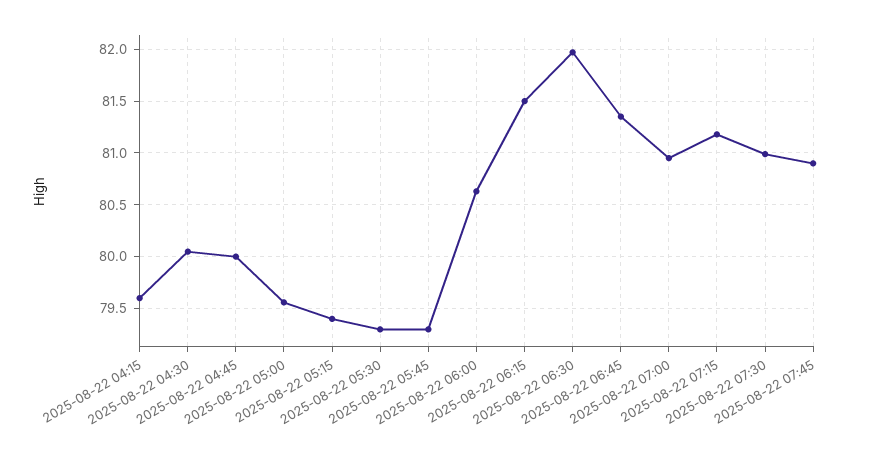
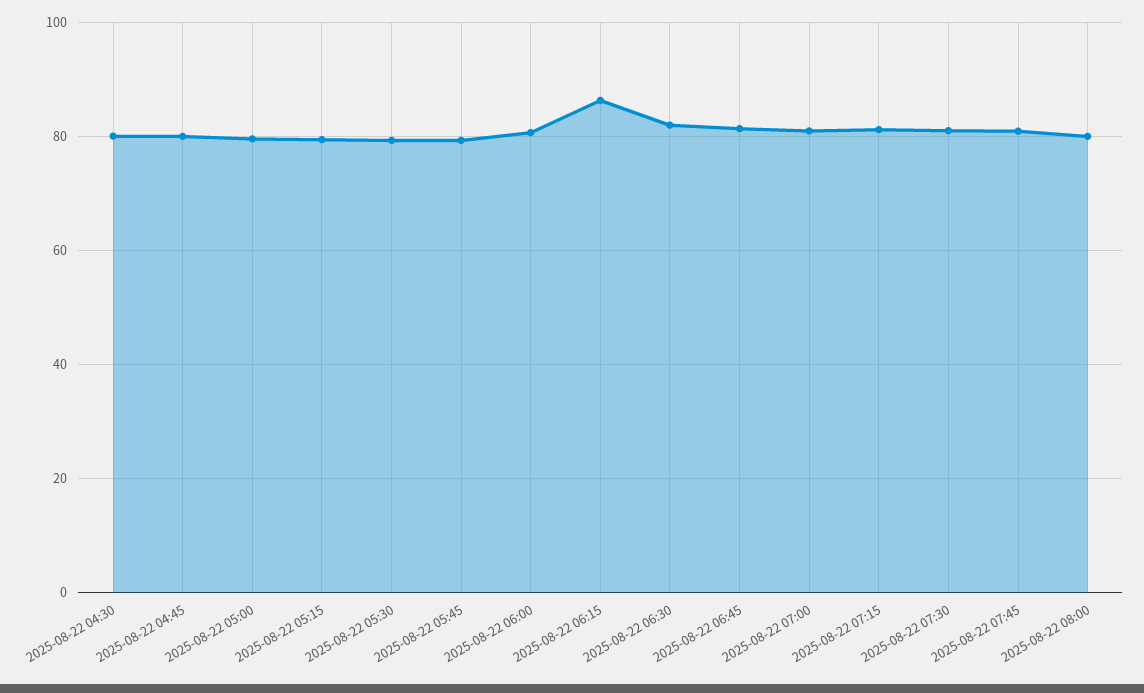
2025-08-22 04:15: 79.6 -> none
2025-08-22 06:15: 81.5 -> 86
2025-08-22 08:00: none -> 80

